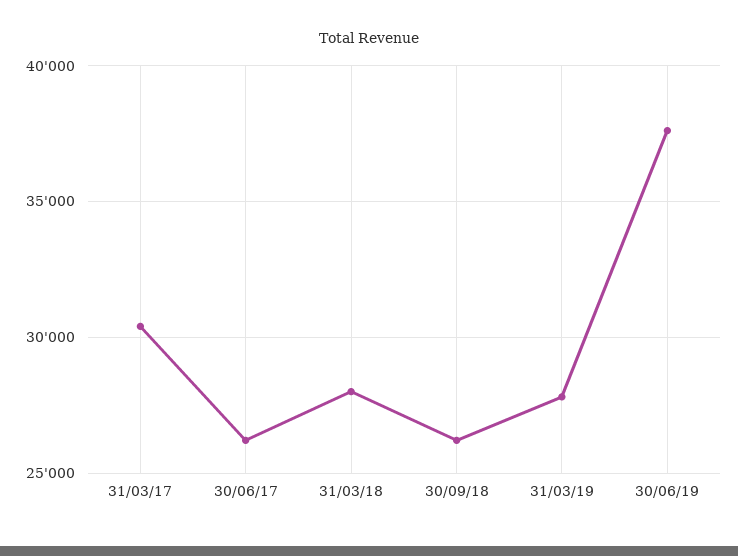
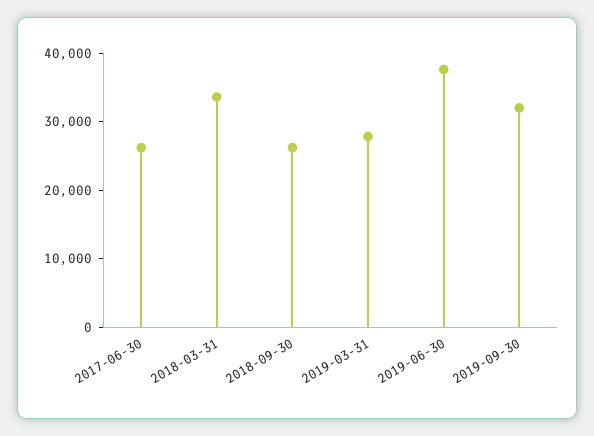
31/03/17: 30500 -> none
31/03/18: 28000 -> 34000
2019-09-30: none -> 32000

